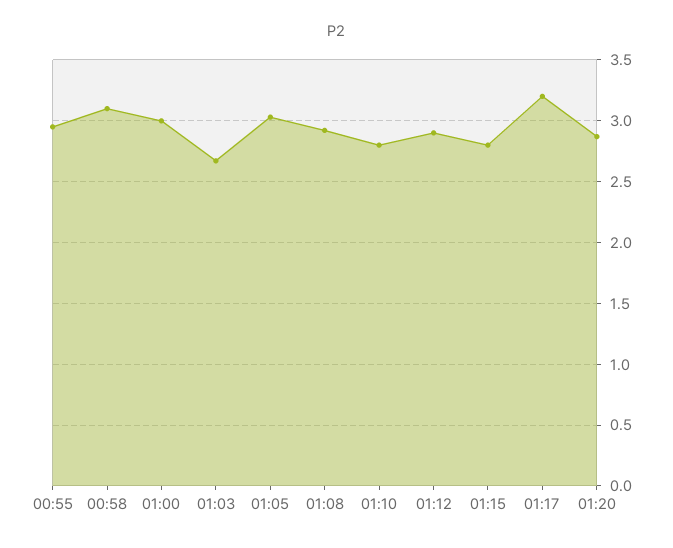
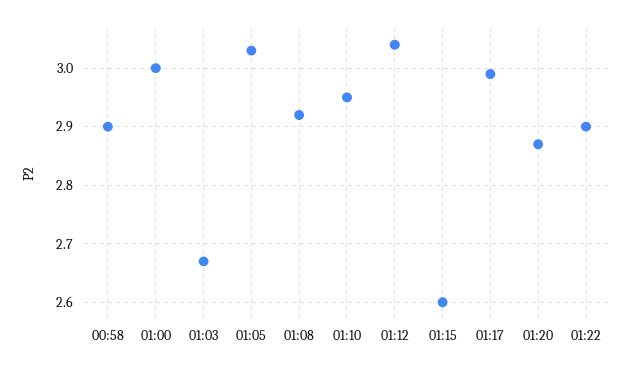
00:55: 2.95 -> none
00:58: 3.1 -> 2.9
01:10: 2.8 -> 2.95
01:12: 2.9 -> 3.05
01:15: 2.8 -> 2.6
01:17: 3.2 -> 3
01:22: none -> 2.9

